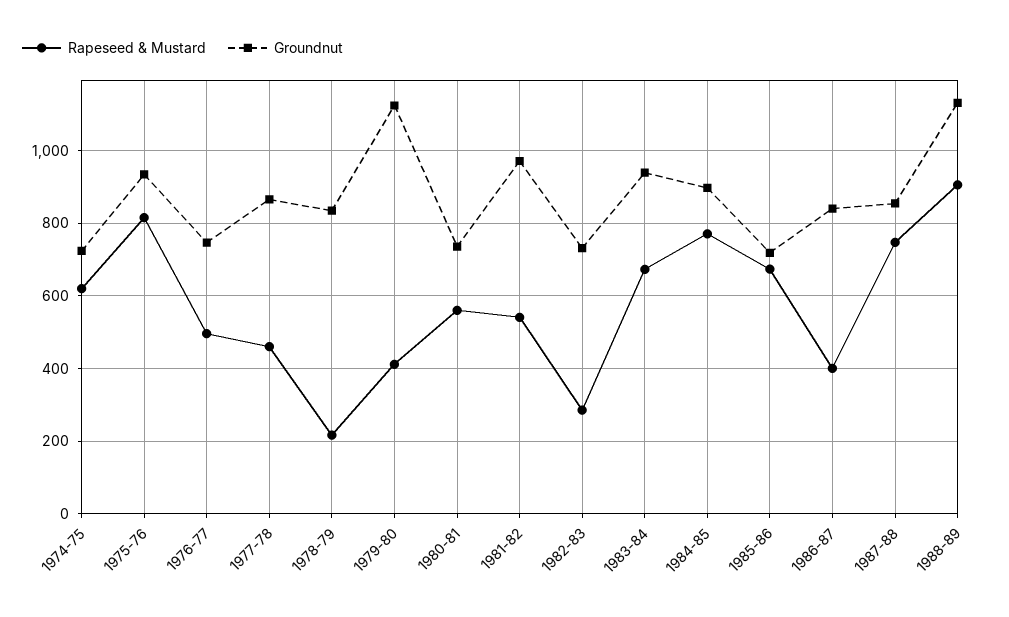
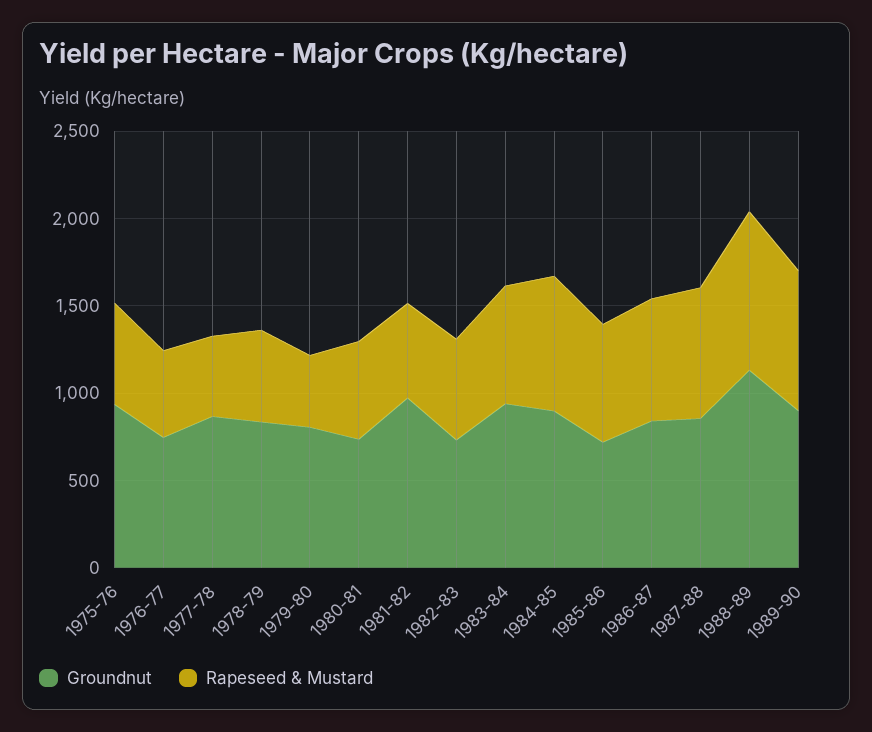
Rapeseed & Mustard, 1974-75: 620 -> none
Groundnut, 1974-75: 720 -> none
Rapeseed & Mustard, 1975-76: 820 -> 600
Rapeseed & Mustard, 1978-79: 220 -> 500
Groundnut, 1979-80: 1120 -> 800
Rapeseed & Mustard, 1982-83: 280 -> 600
Rapeseed & Mustard, 1986-87: 400 -> 700
Groundnut, 1989-90: none -> 900
Rapeseed & Mustard, 1989-90: none -> 800

